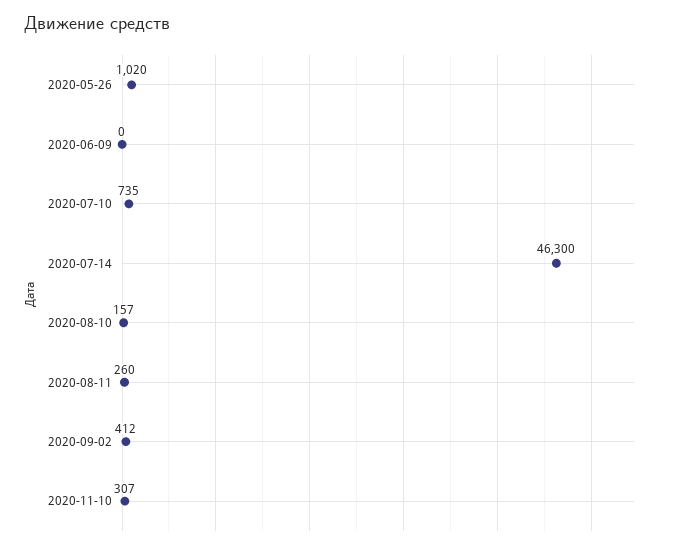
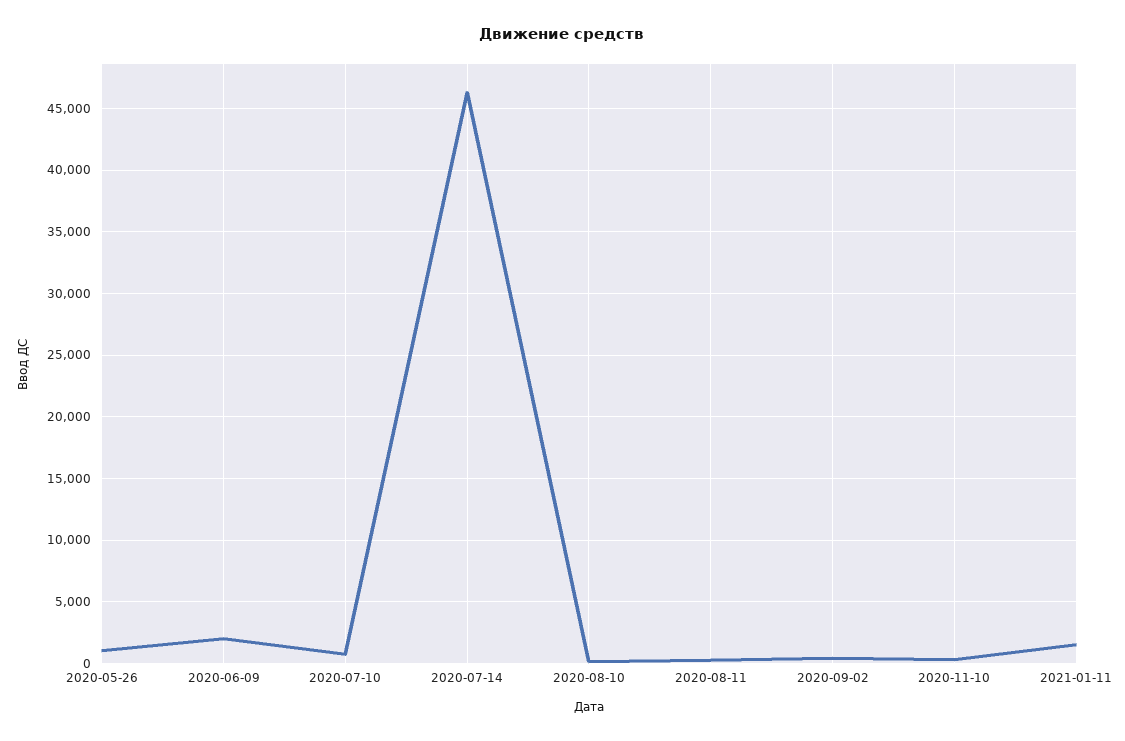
2020-06-09: 0 -> 2000
2021-01-11: none -> 1500

